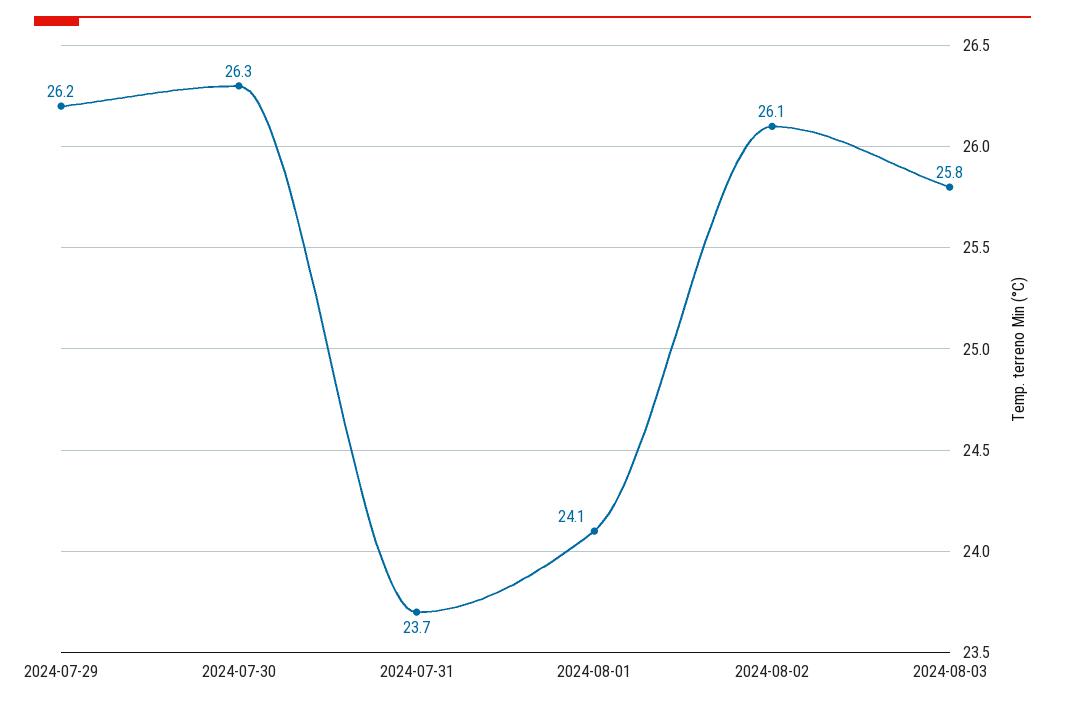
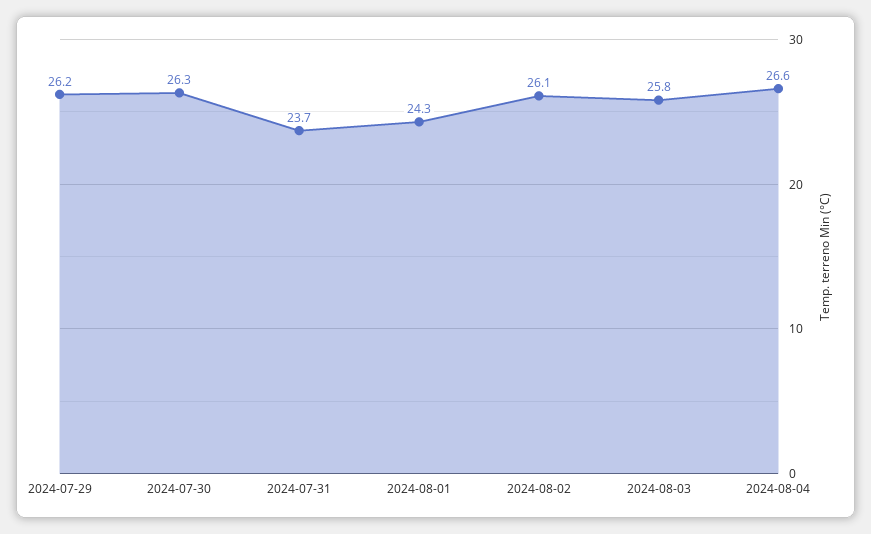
2024-08-01: 24.1 -> 24.3
2024-08-04: none -> 26.6

